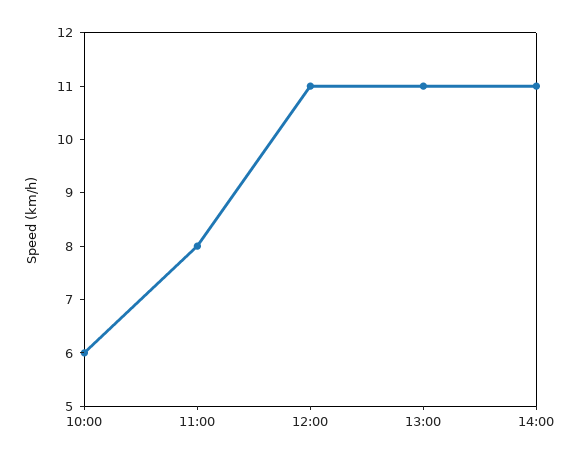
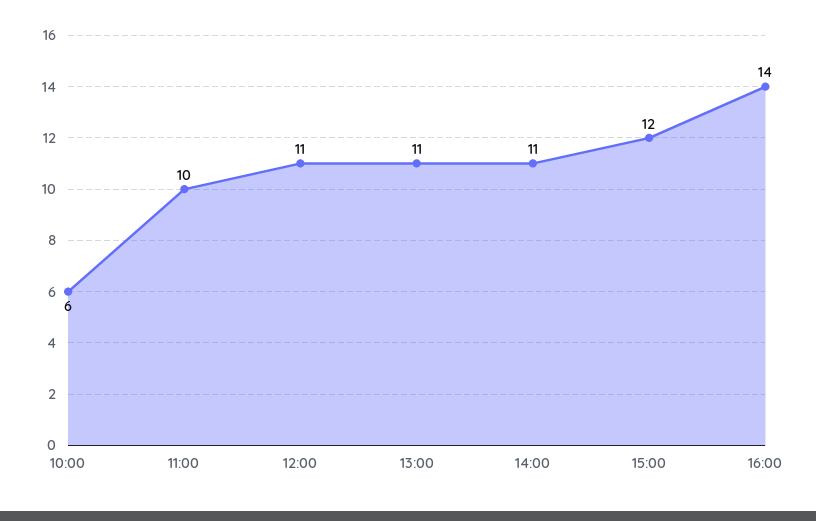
11:00: 8 -> 10
15:00: none -> 12
16:00: none -> 14

